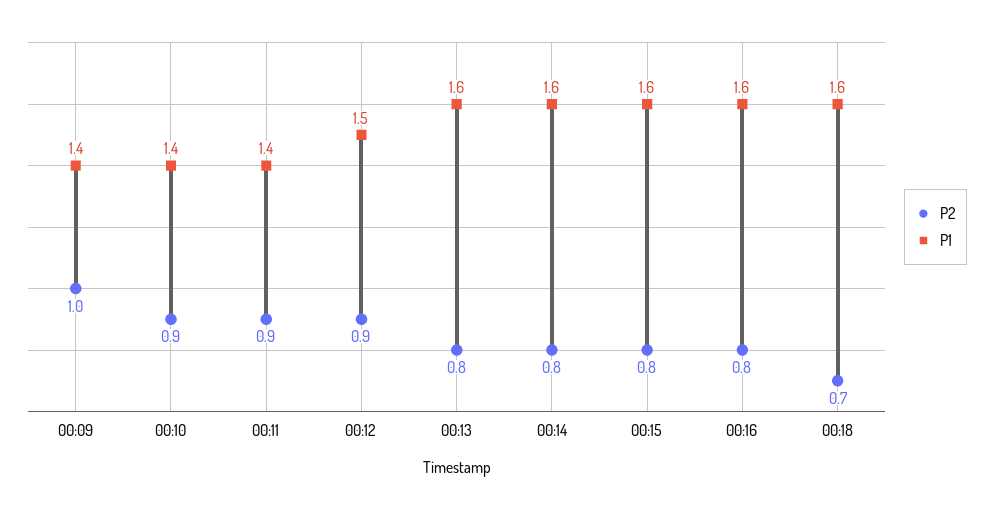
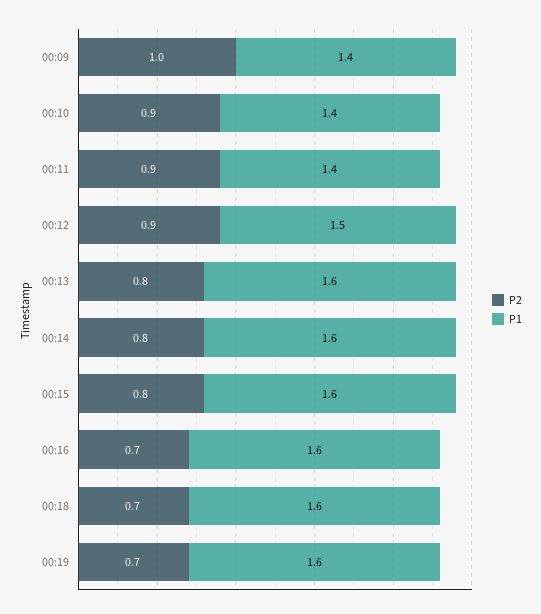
P2, 00:16: 0.8 -> 0.7
P2, 00:19: none -> 0.7
P1, 00:19: none -> 1.6

